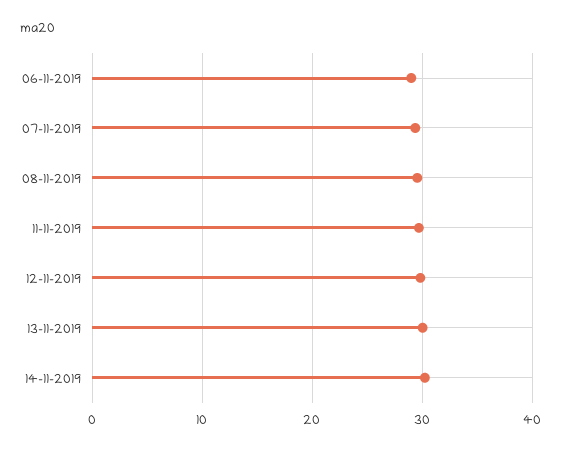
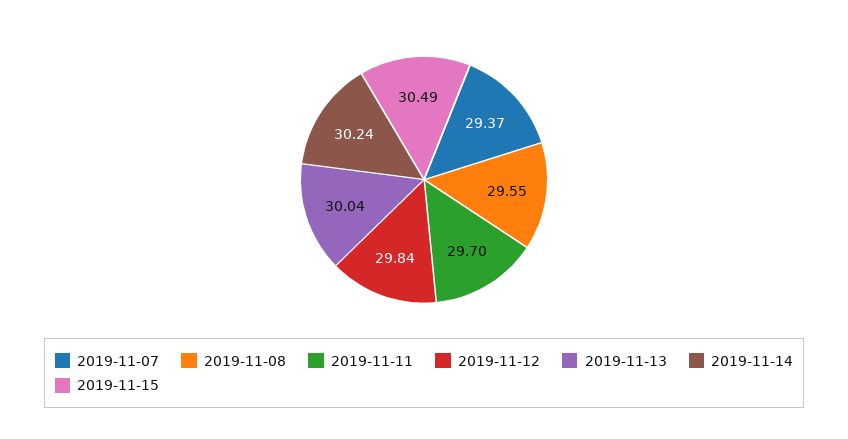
06-11-2019: 29 -> none
2019-11-15: none -> 30.49

